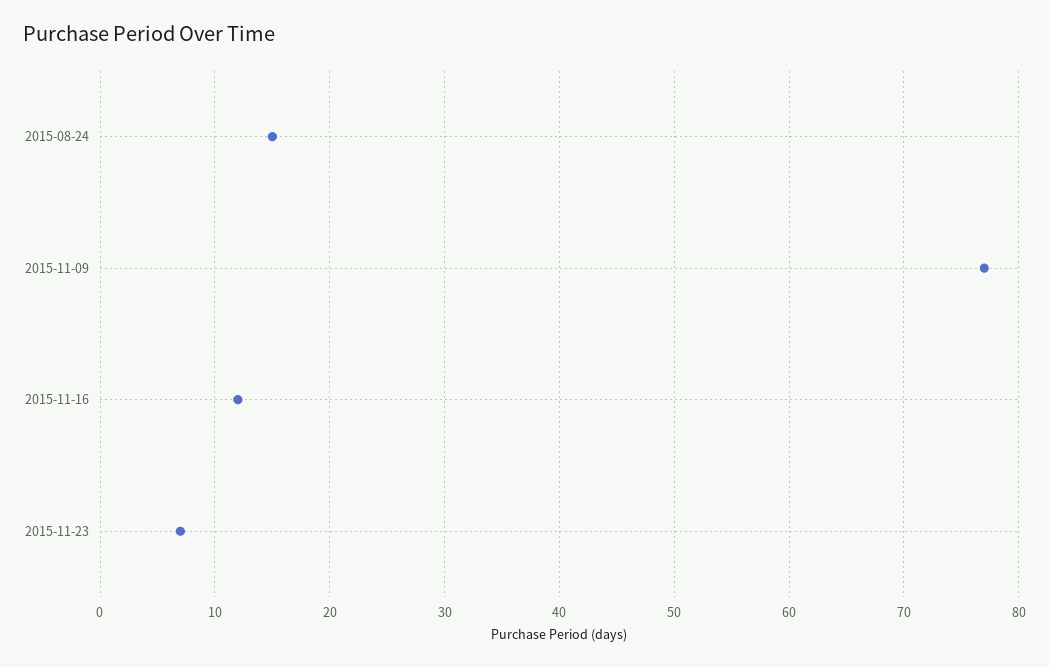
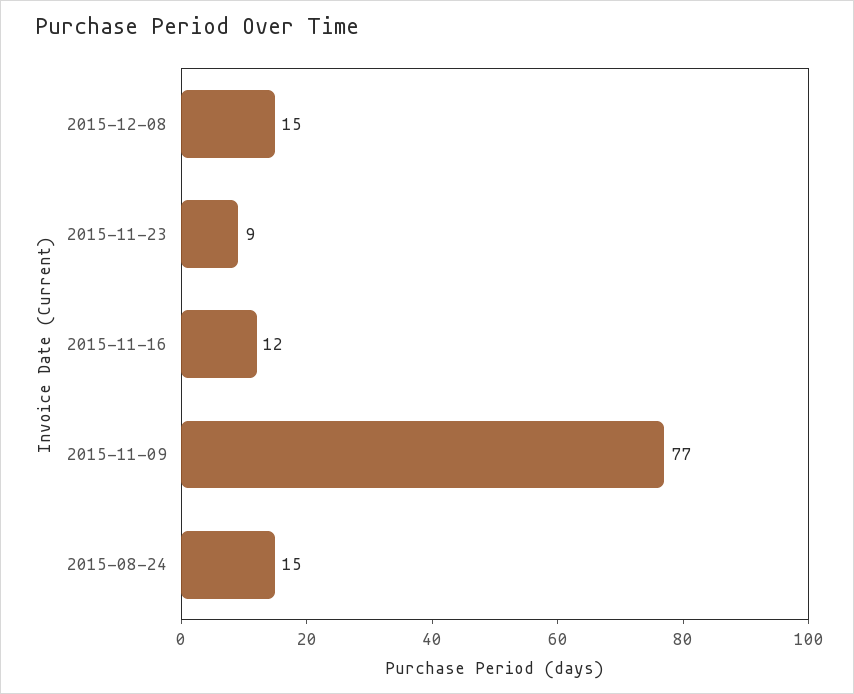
2015-11-23: 7 -> 9
2015-12-08: none -> 15

